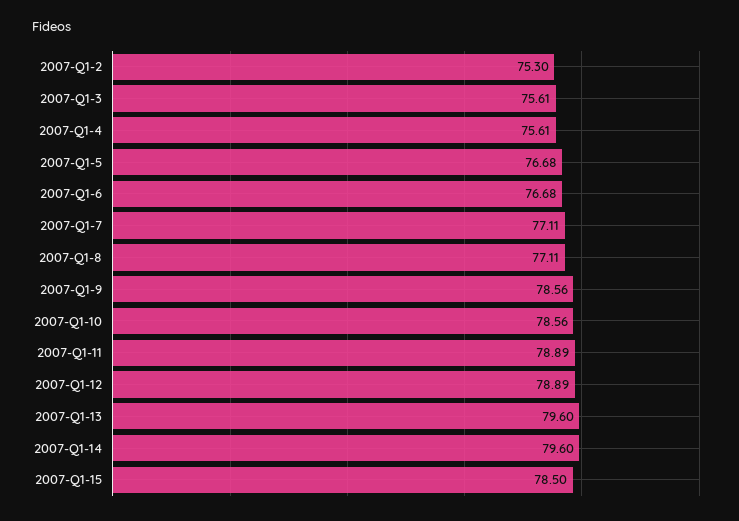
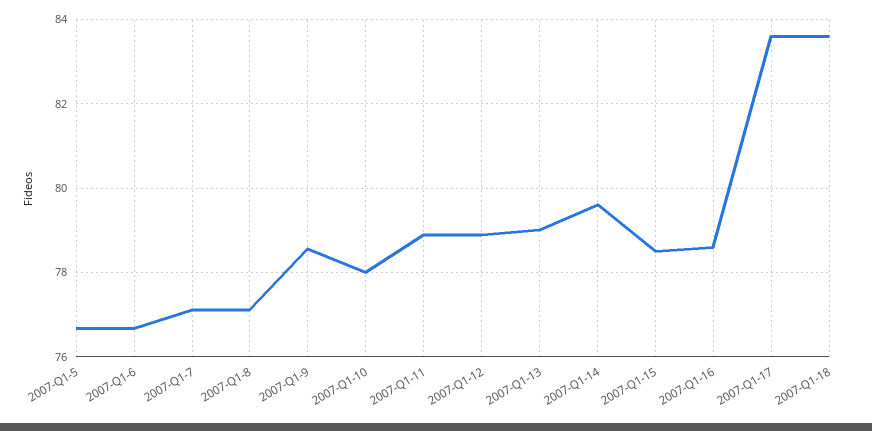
2007-Q1-2: 75.3 -> none
2007-Q1-3: 75.61 -> none
2007-Q1-4: 75.61 -> none
2007-Q1-10: 78.56 -> 78
2007-Q1-13: 79.6 -> 79
2007-Q1-16: none -> 78.6
2007-Q1-17: none -> 83.6
2007-Q1-18: none -> 83.6

